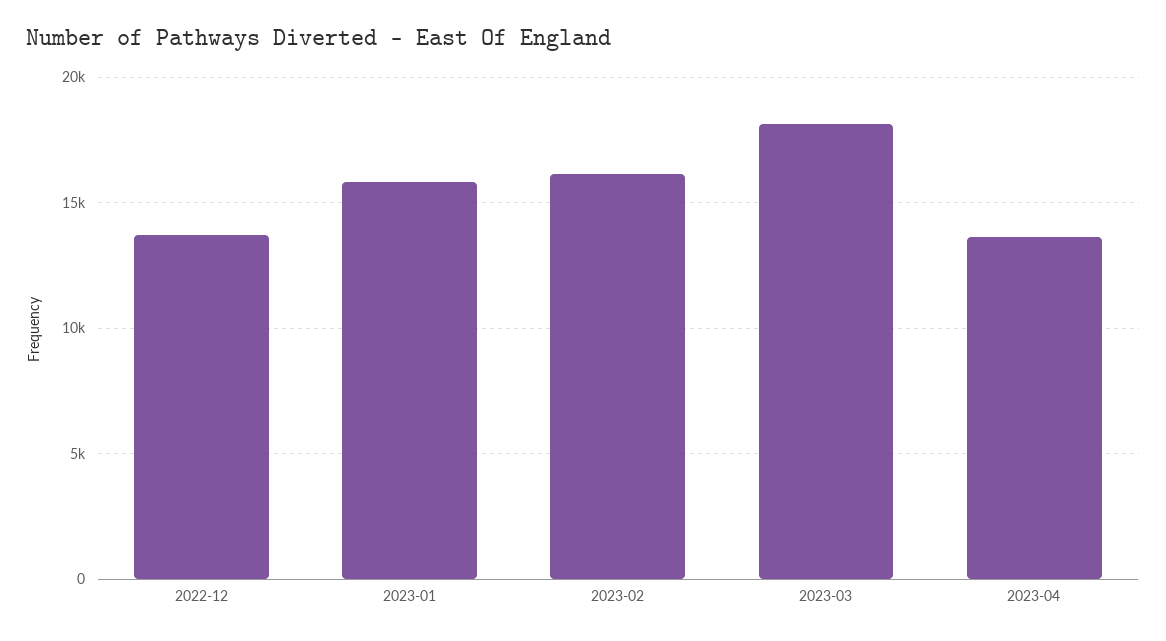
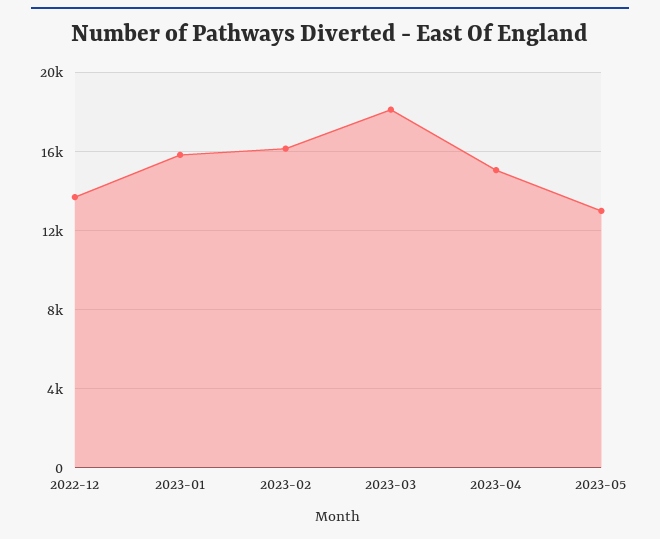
2023-04: 13500 -> 15000
2023-05: none -> 13000

